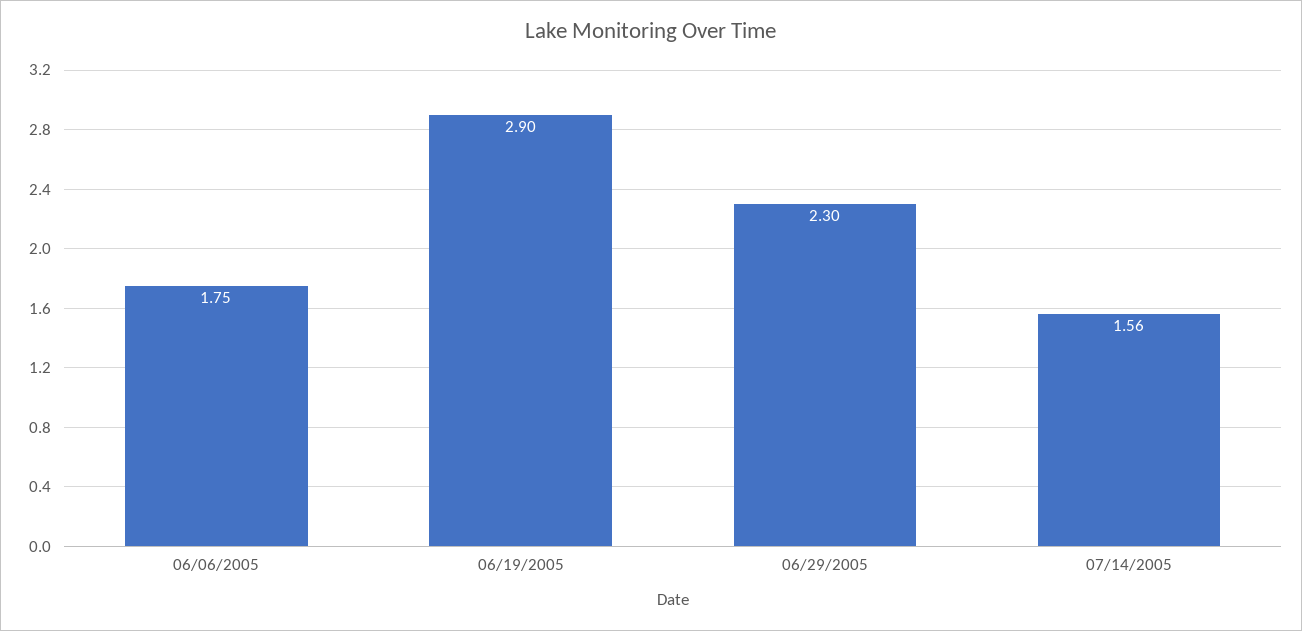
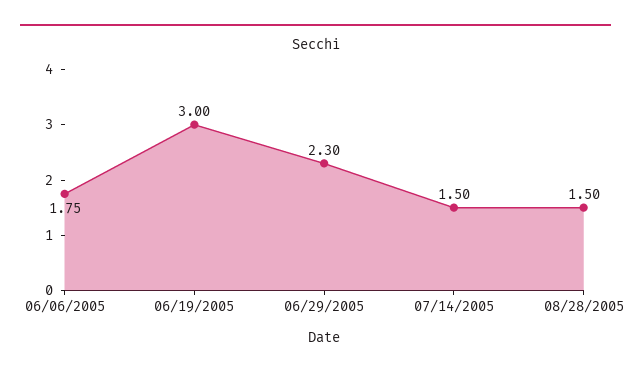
06/19/2005: 2.9 -> 3
07/14/2005: 1.56 -> 1.5
08/28/2005: none -> 1.5

